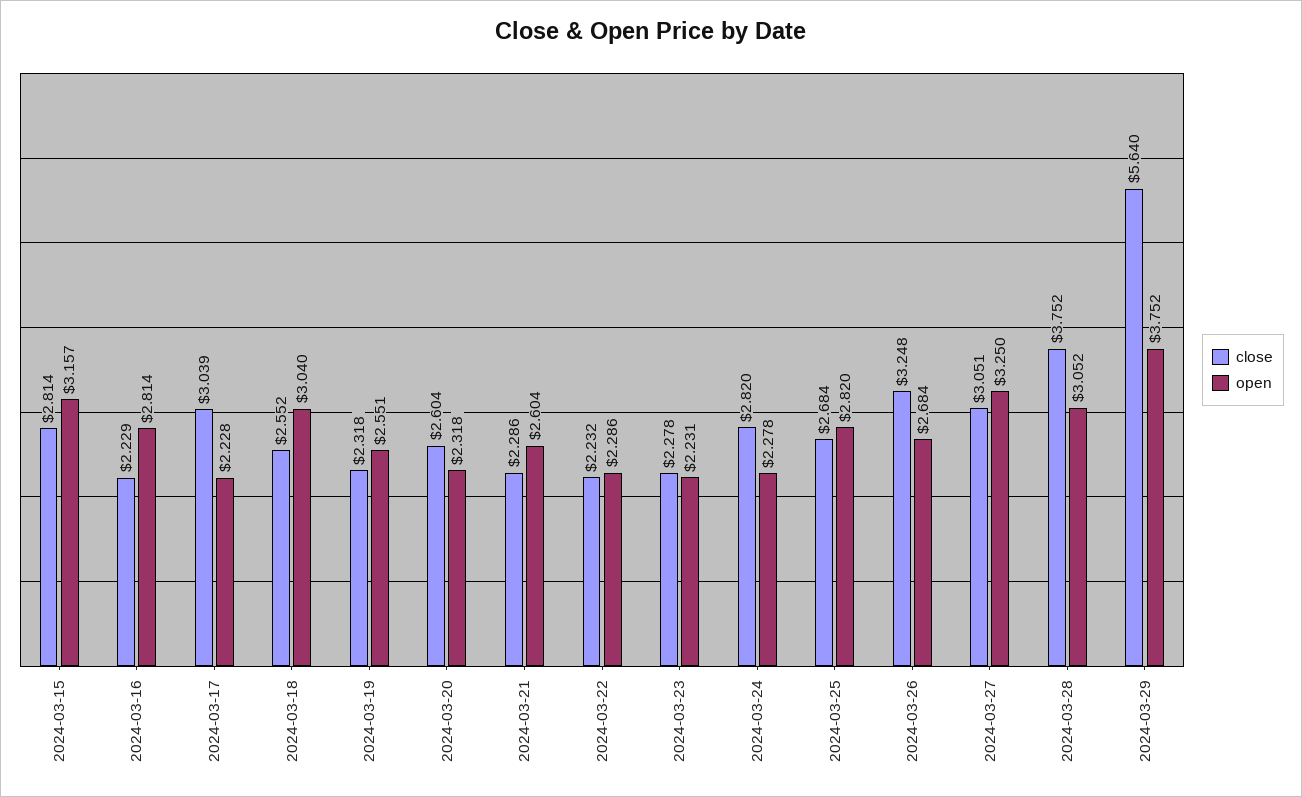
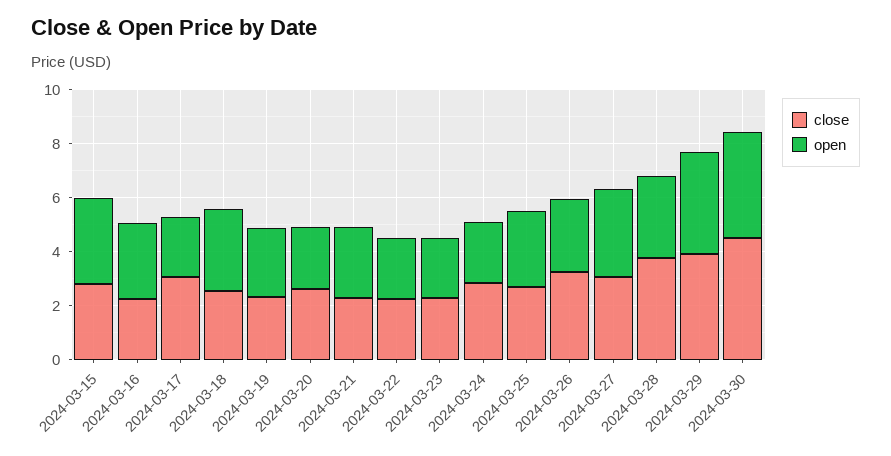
close, 2024-03-29: 5.64 -> 4
close, 2024-03-30: none -> 4.5
open, 2024-03-30: none -> 4

